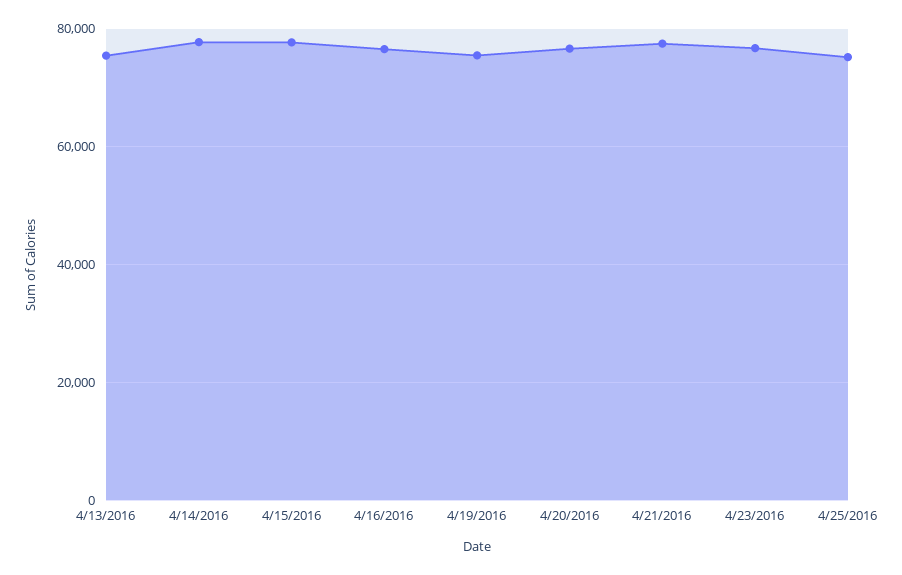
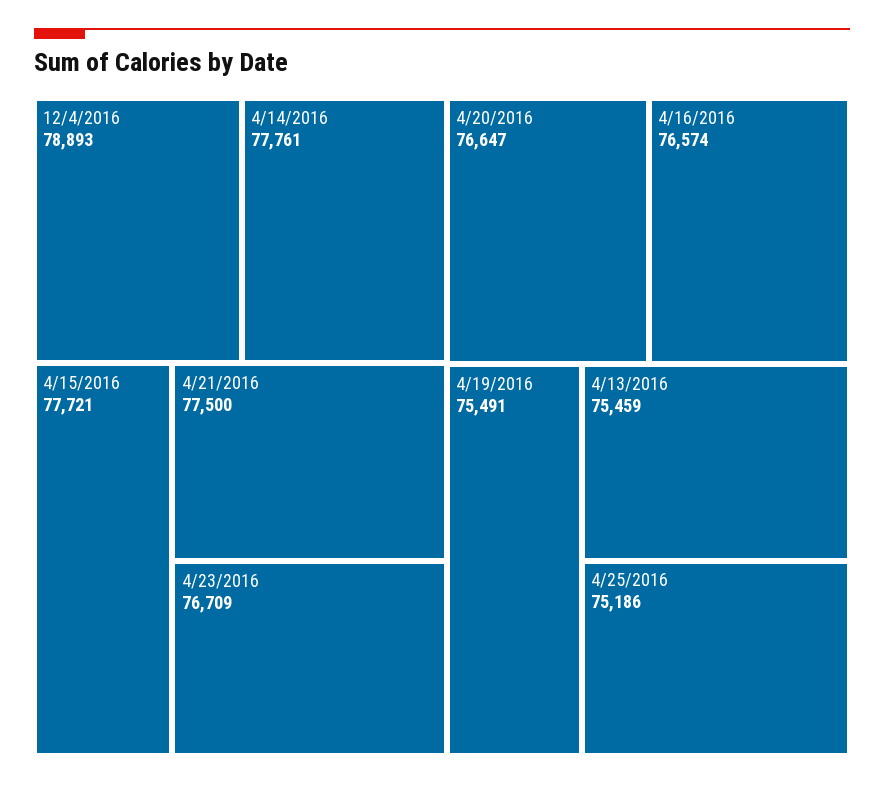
12/4/2016: none -> 78893

